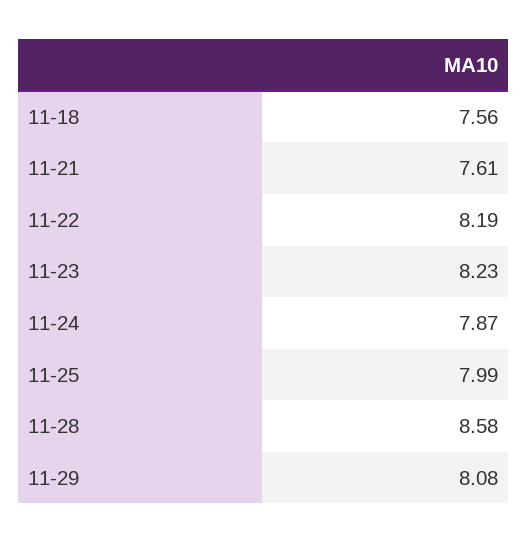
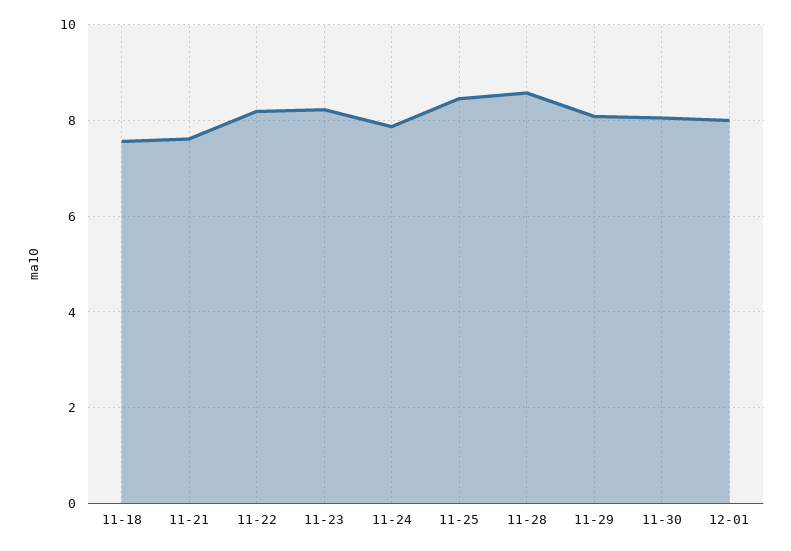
11-25: 7.99 -> 8.4
11-30: none -> 8
12-01: none -> 8

